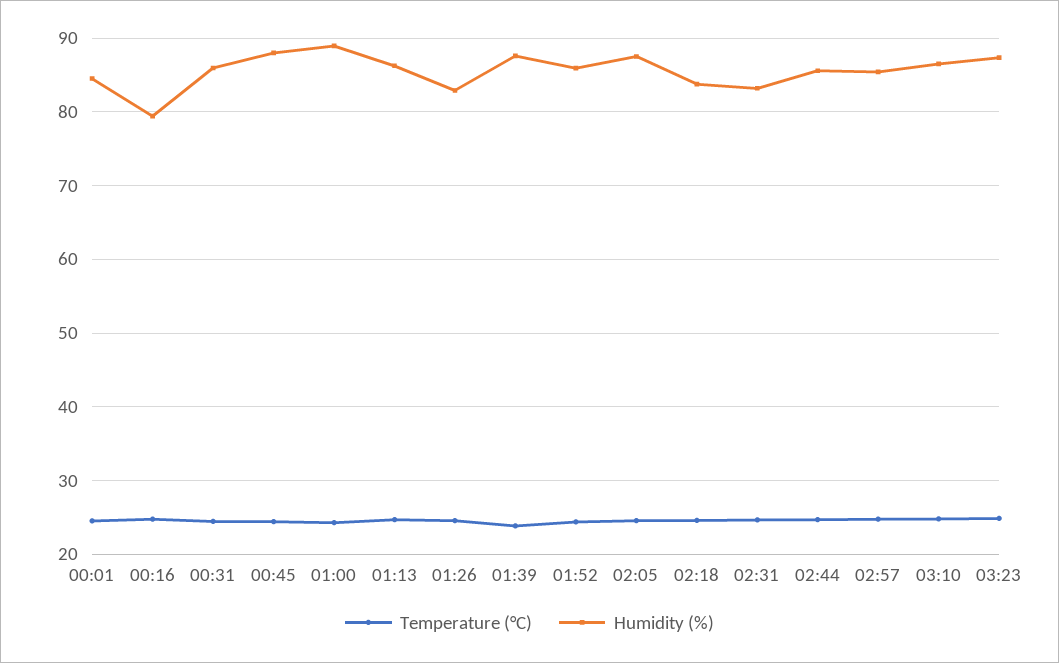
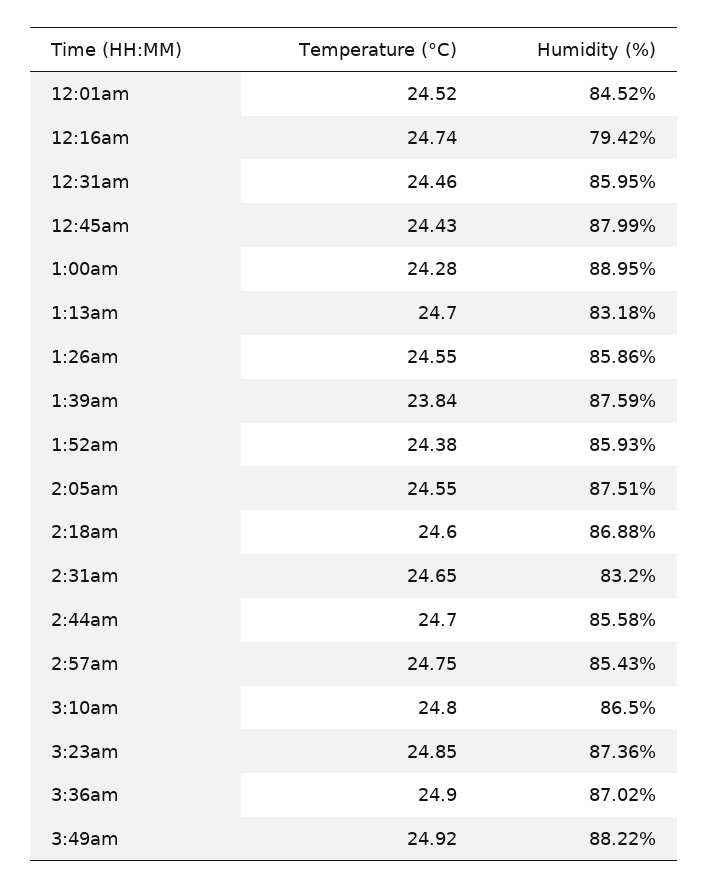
Humidity (%), 01:13: 86 -> 83.18
Humidity (%), 01:26: 83 -> 85.86
Humidity (%), 02:18: 84 -> 86.88
Temperature (°C), 3:36am: none -> 24.9
Humidity (%), 3:36am: none -> 87.02
Temperature (°C), 3:49am: none -> 24.92
Humidity (%), 3:49am: none -> 88.22

